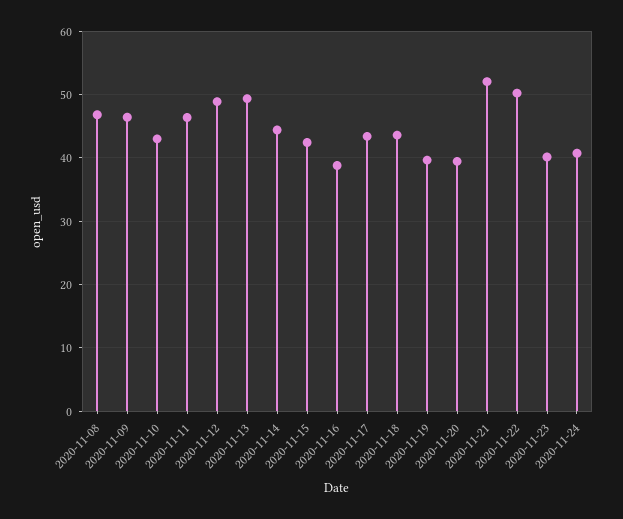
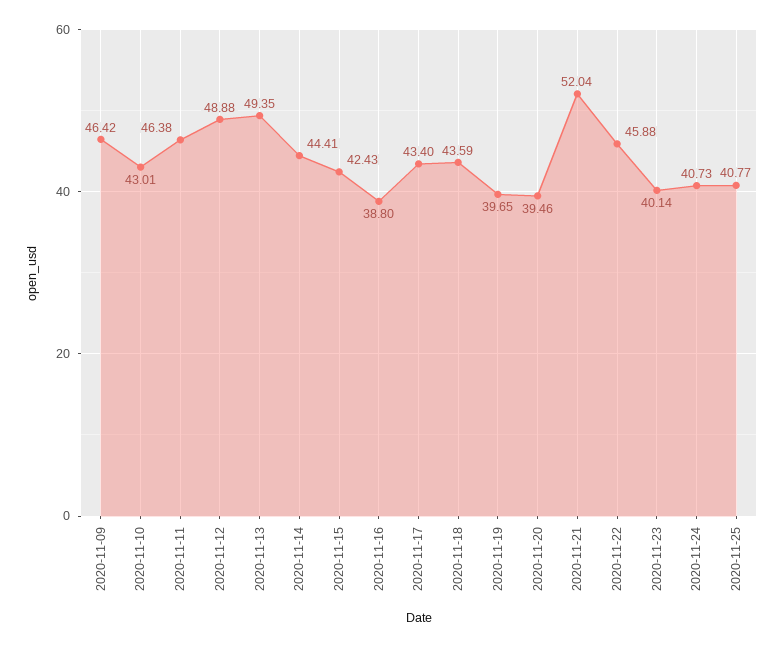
2020-11-08: 47 -> none
2020-11-22: 50 -> 45.88
2020-11-25: none -> 40.77

